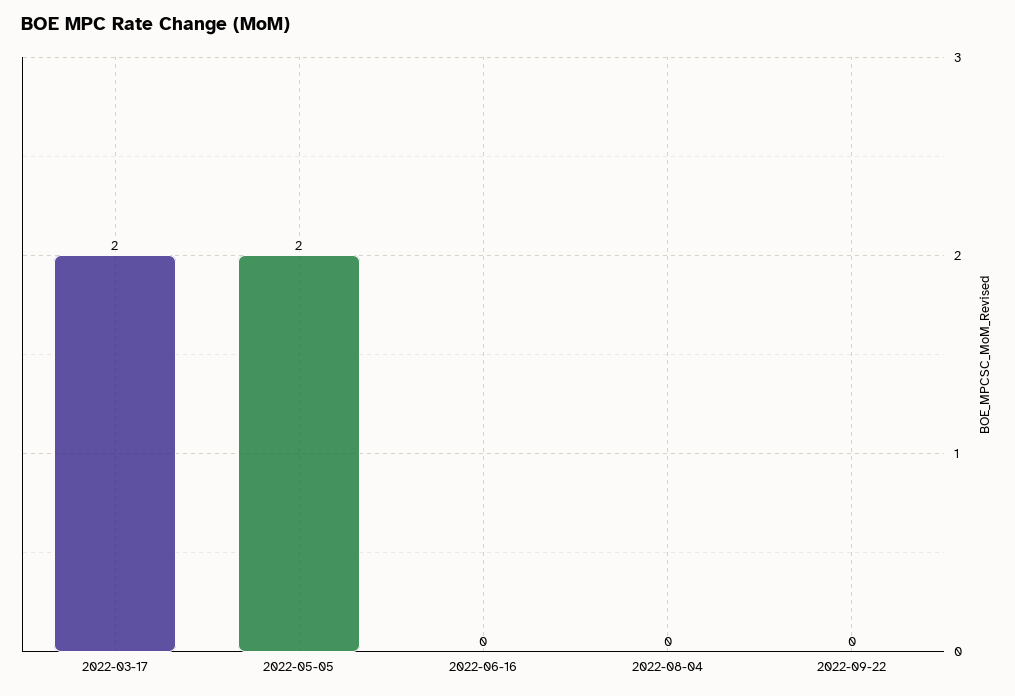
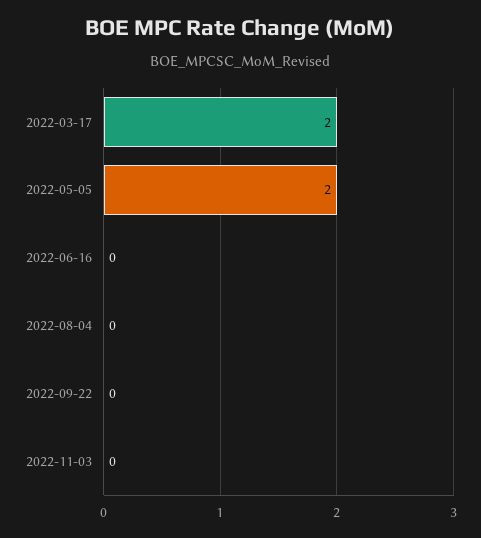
2022-11-03: none -> 0

